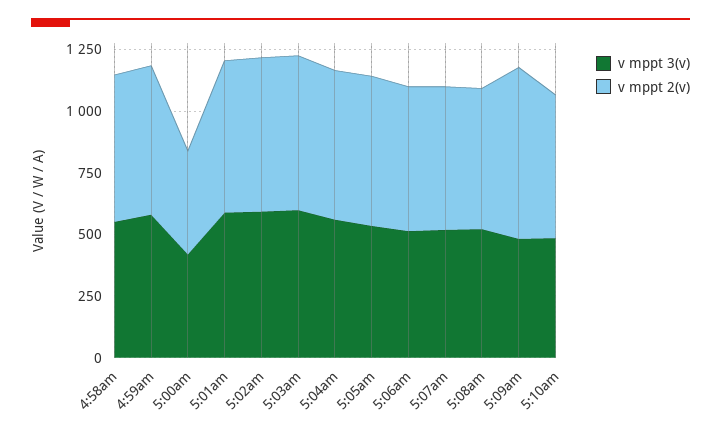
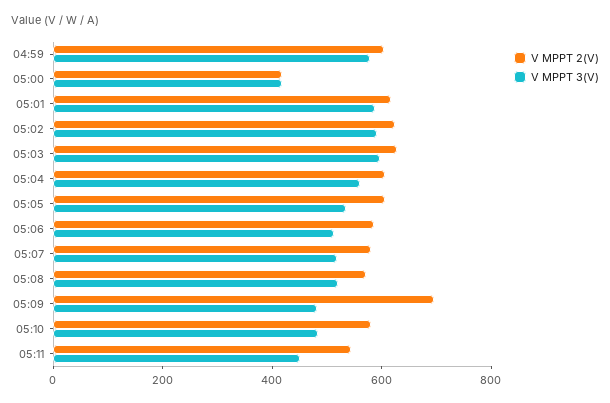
v mppt 3(v), 4:58am: 550 -> none
v mppt 2(v), 4:58am: 600 -> none
v mppt 2(v), 05:11: none -> 550
v mppt 3(v), 05:11: none -> 450

